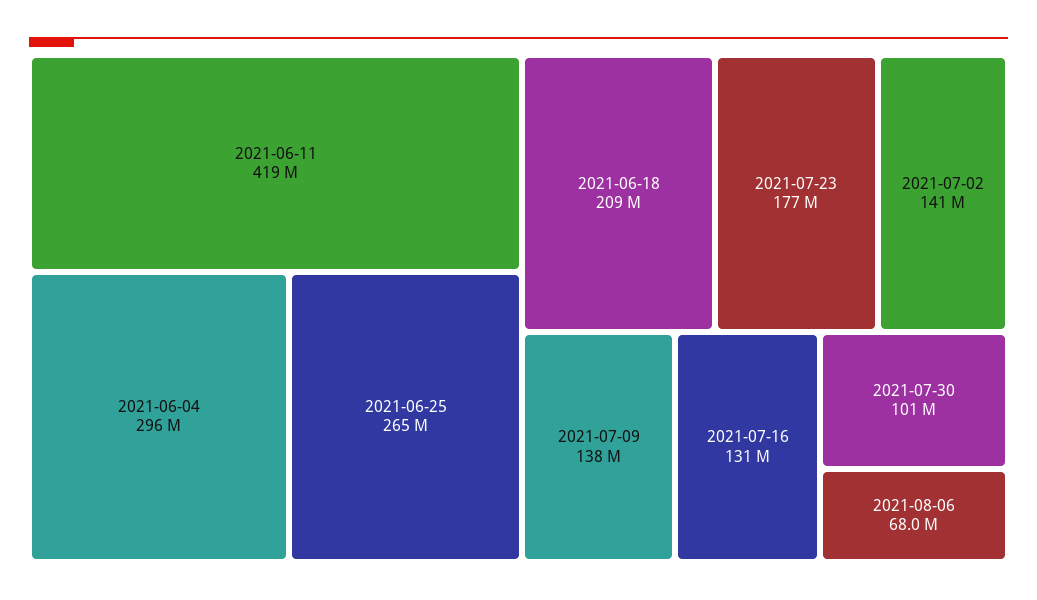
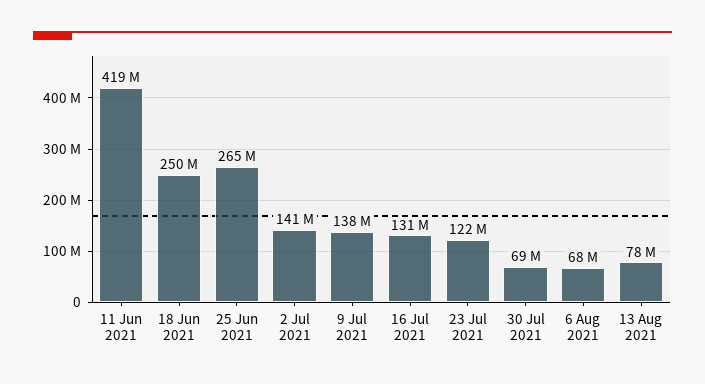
2021-06-04: 296000000 -> none
2021-06-18: 209000000 -> 250000000
2021-07-23: 177000000 -> 122000000
2021-07-30: 101000000 -> 69000000
13 Aug 2021: none -> 78000000

